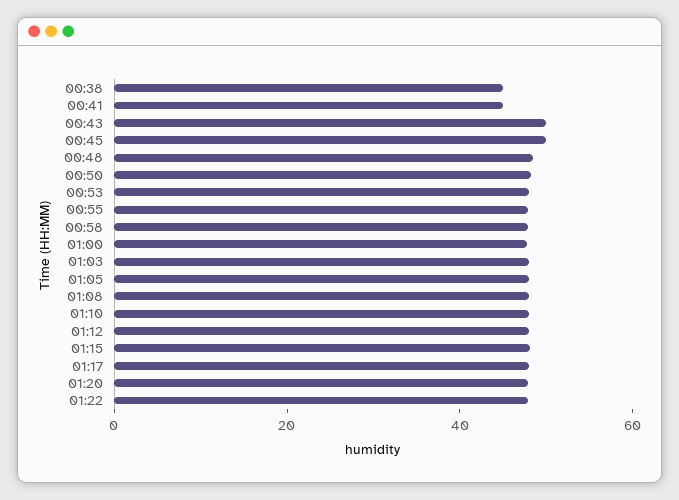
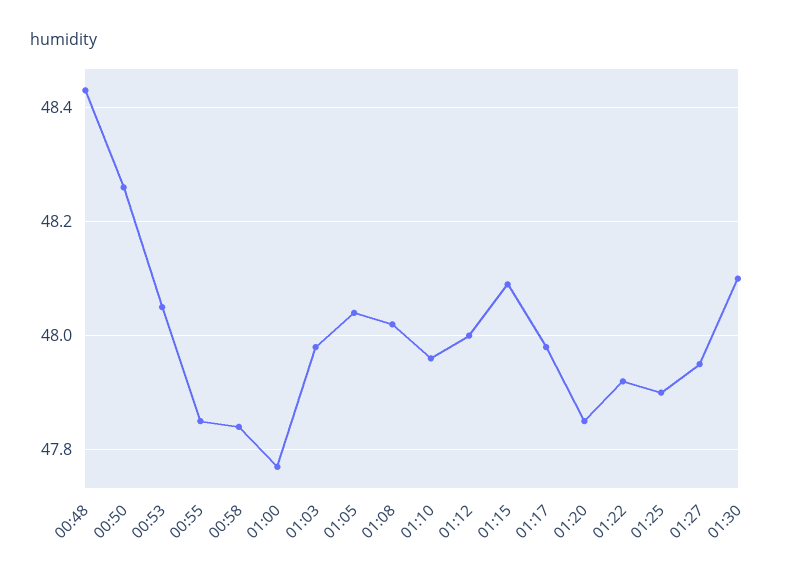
00:38: 45 -> none
00:41: 45 -> none
00:43: 50 -> none
00:45: 50 -> none
01:25: none -> 47.9
01:27: none -> 47.95
01:30: none -> 48.1

